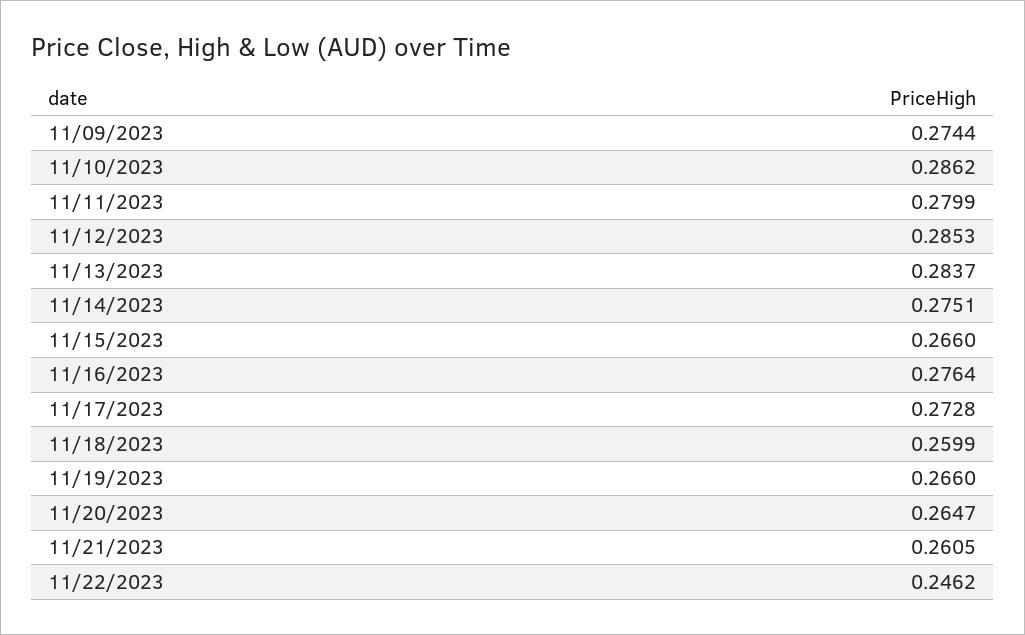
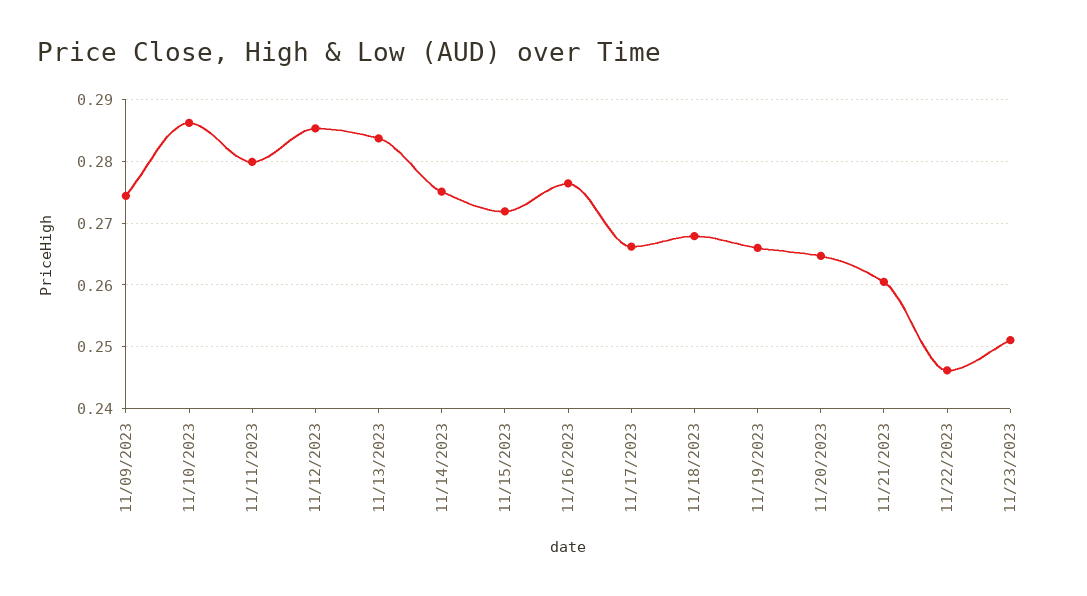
11/15/2023: 0.266 -> 0.272
11/17/2023: 0.2728 -> 0.266
11/18/2023: 0.2599 -> 0.268
11/23/2023: none -> 0.251

